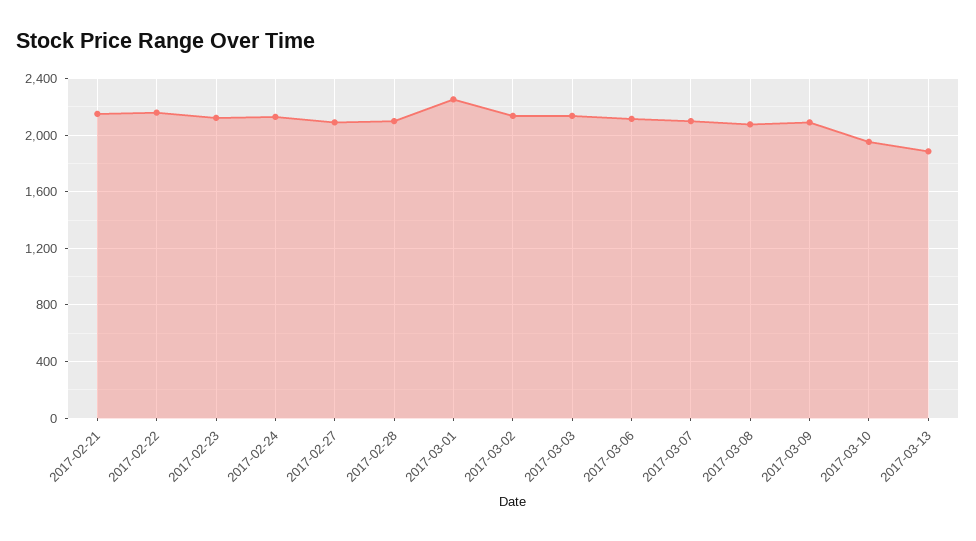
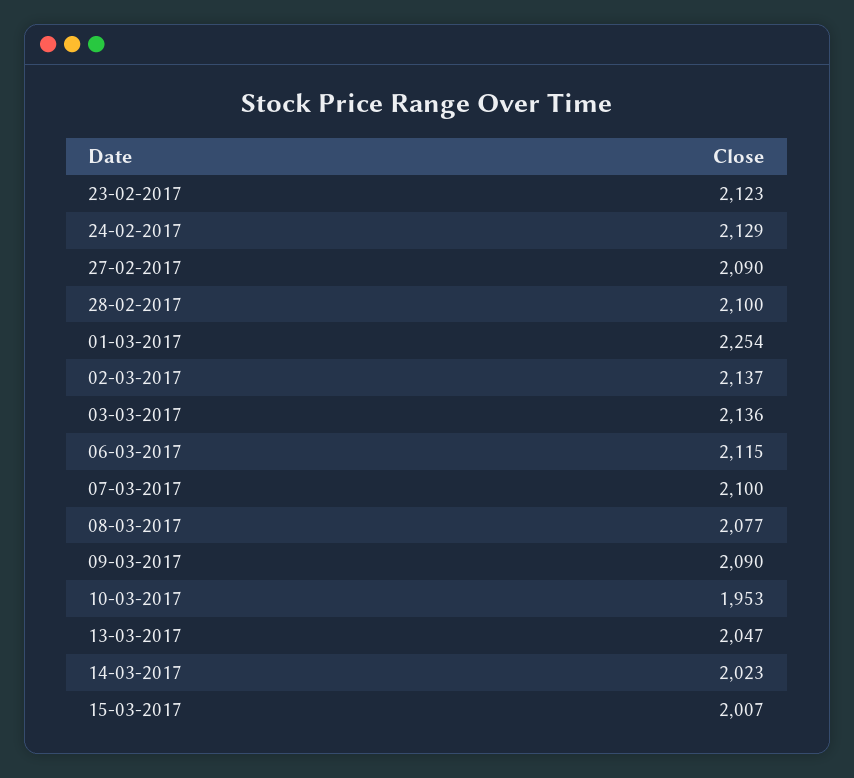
2017-02-21: 2150 -> none
2017-02-22: 2150 -> none
2017-03-13: 1900 -> 2047
14-03-2017: none -> 2023
15-03-2017: none -> 2007

